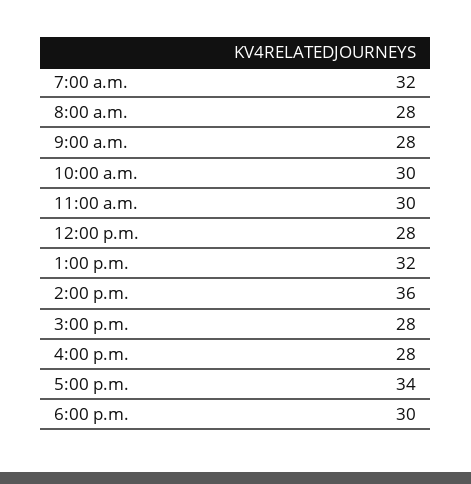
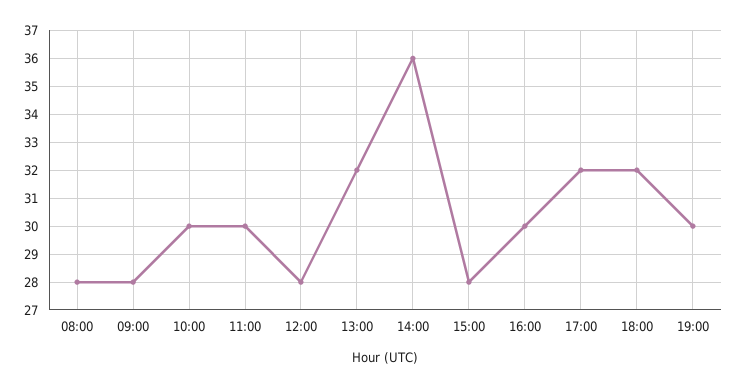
7:00 a.m.: 32 -> none
4:00 p.m.: 28 -> 30
5:00 p.m.: 34 -> 32
6:00 p.m.: 30 -> 32
19:00: none -> 30

